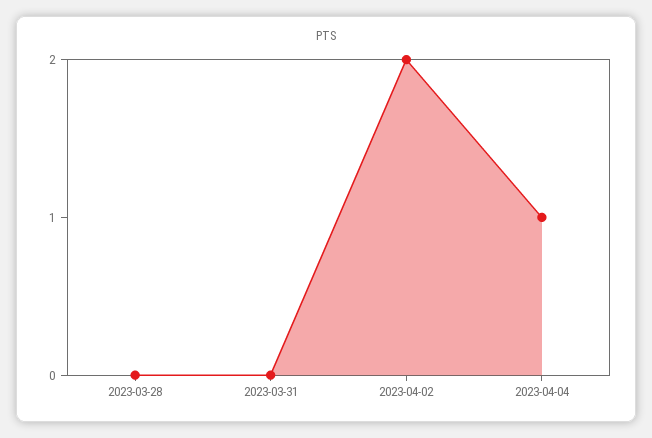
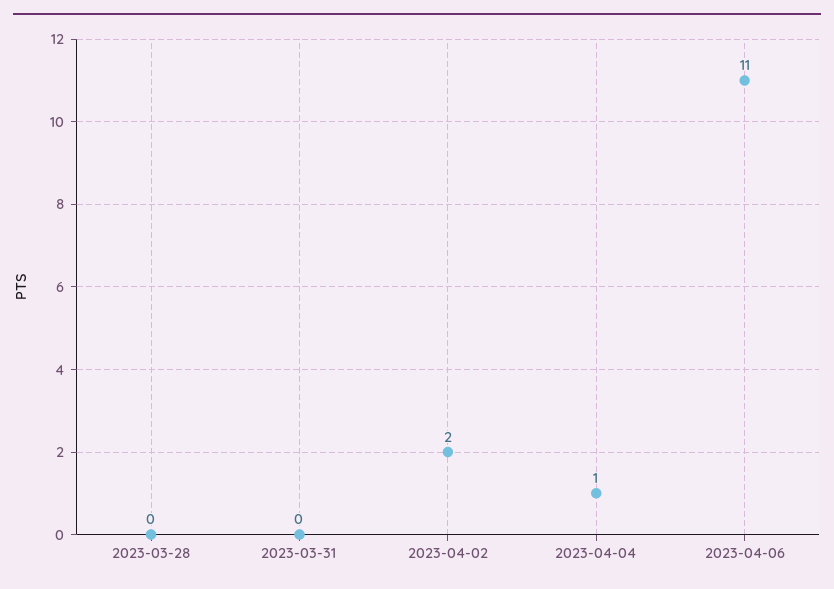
2023-04-06: none -> 11

